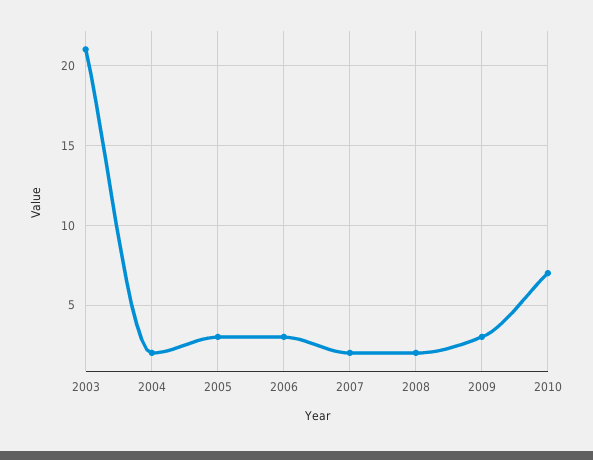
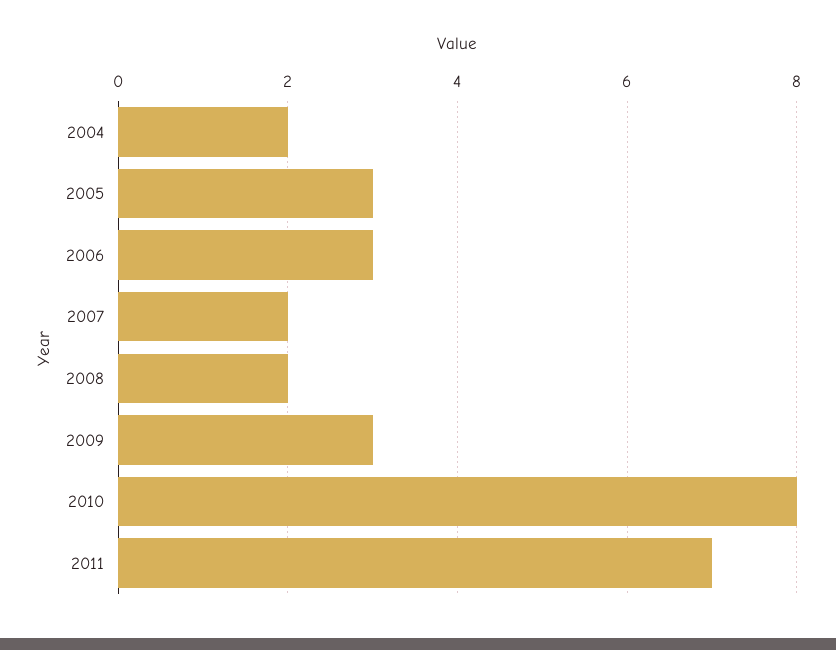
2003: 21 -> none
2010: 7 -> 8
2011: none -> 7

